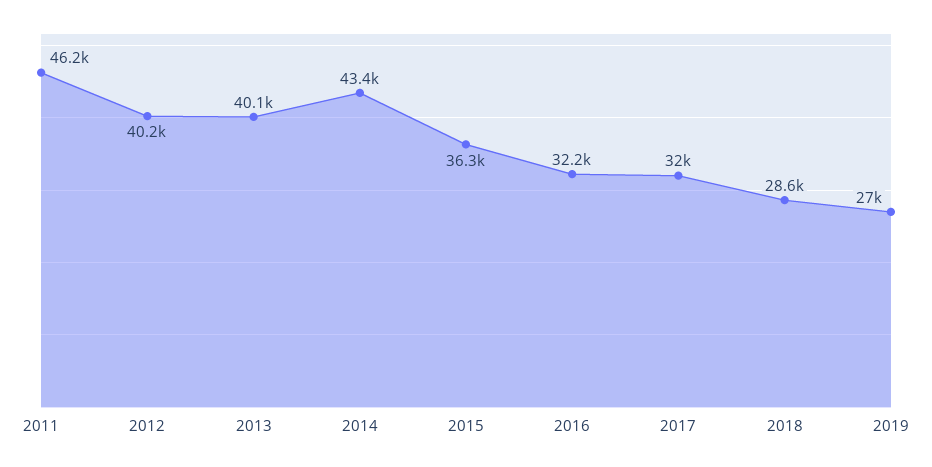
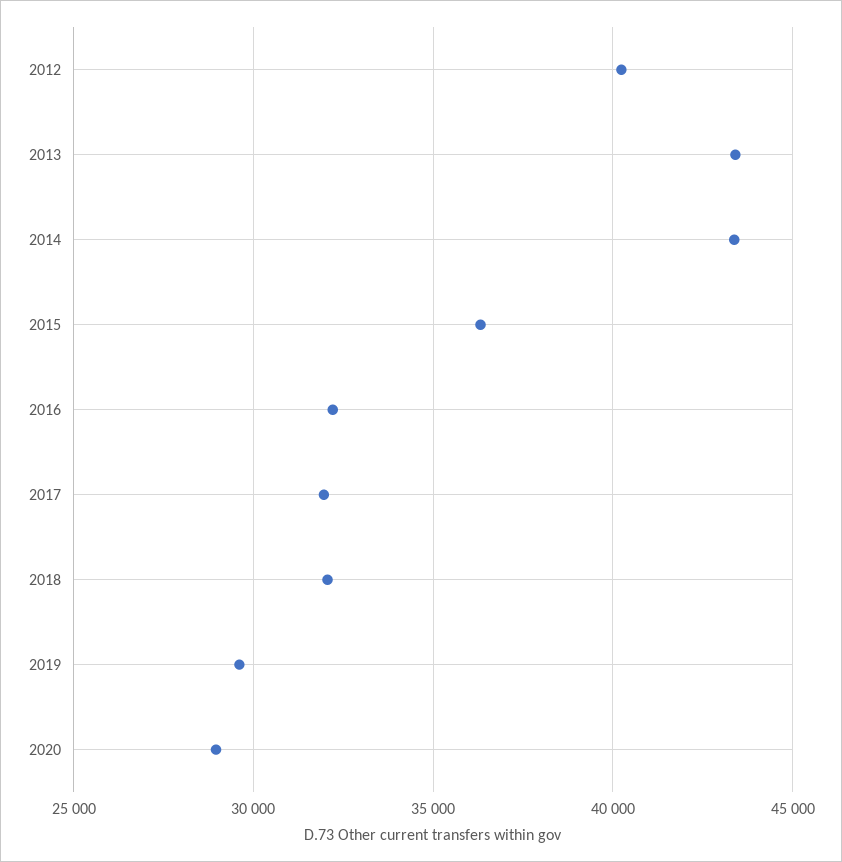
2011: 46200 -> none
2013: 40100 -> 43500
2018: 28600 -> 32000
2019: 27000 -> 29500
2020: none -> 29000

